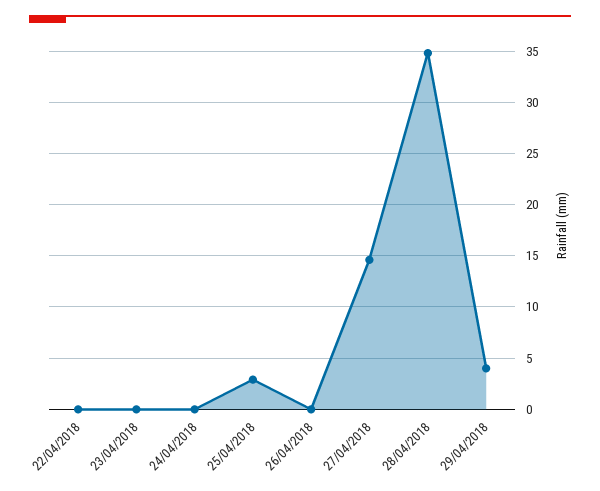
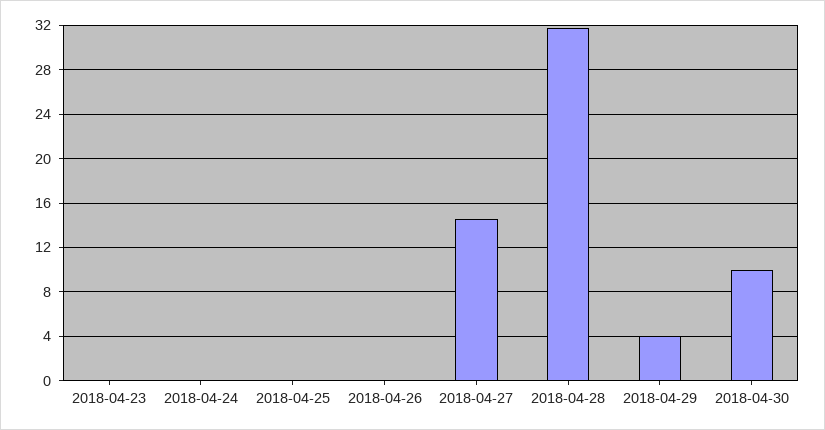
22/04/2018: 0 -> none
25/04/2018: 3 -> 0
28/04/2018: 35 -> 32
2018-04-30: none -> 10

